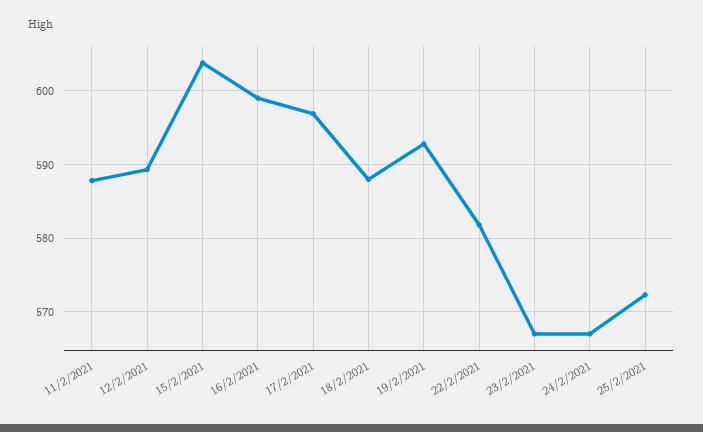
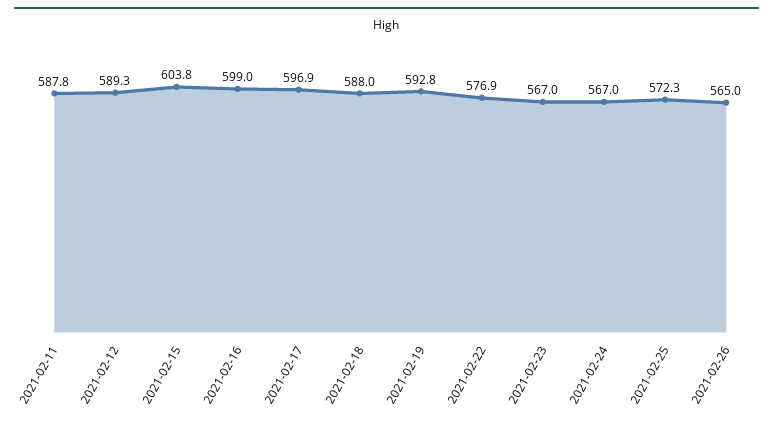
22/2/2021: 582 -> 576.9
2021-02-26: none -> 565

